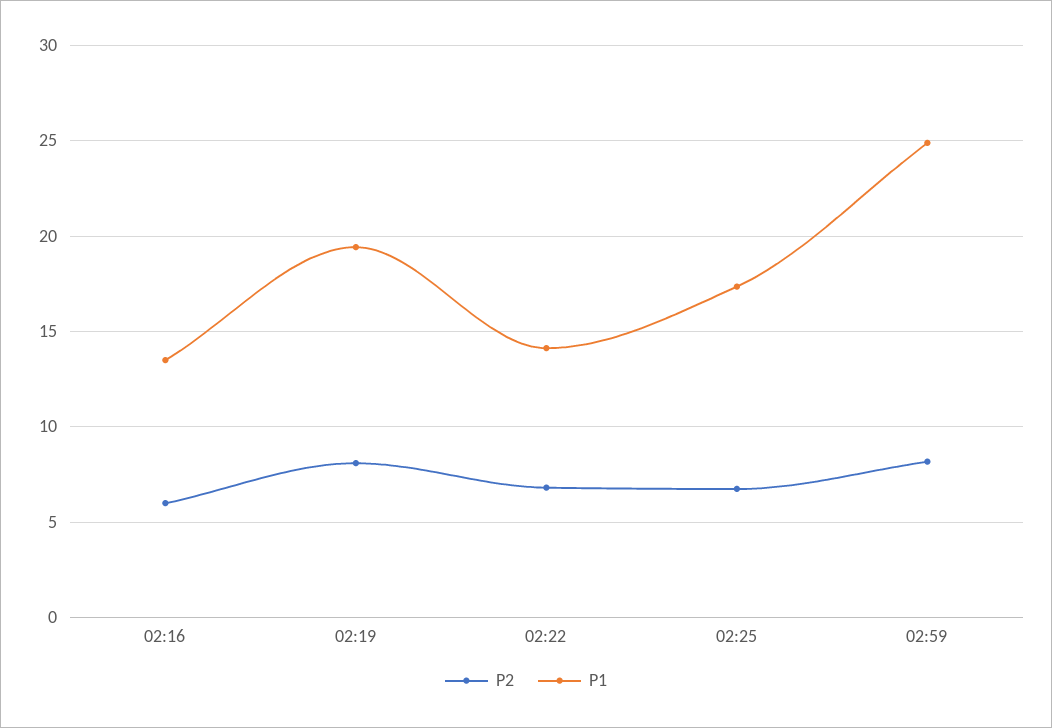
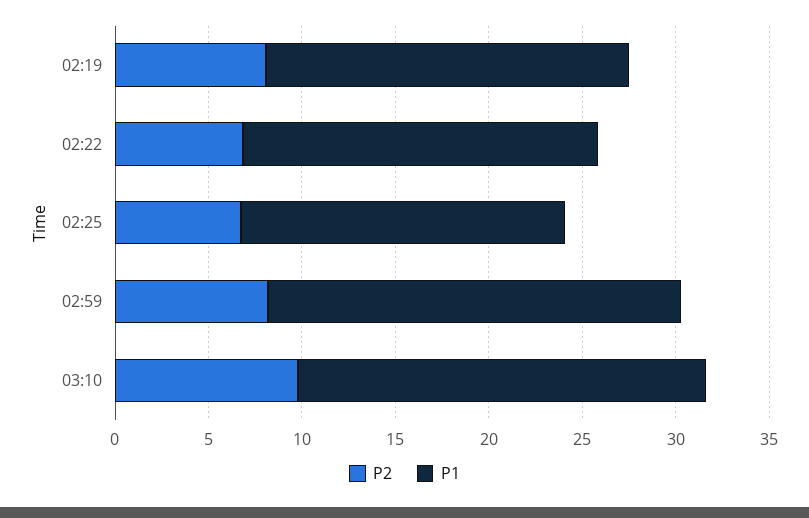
P2, 02:16: 6 -> none
P1, 02:16: 13.5 -> none
P1, 02:22: 14 -> 19
P1, 02:59: 25 -> 22
P2, 03:10: none -> 10
P1, 03:10: none -> 22

